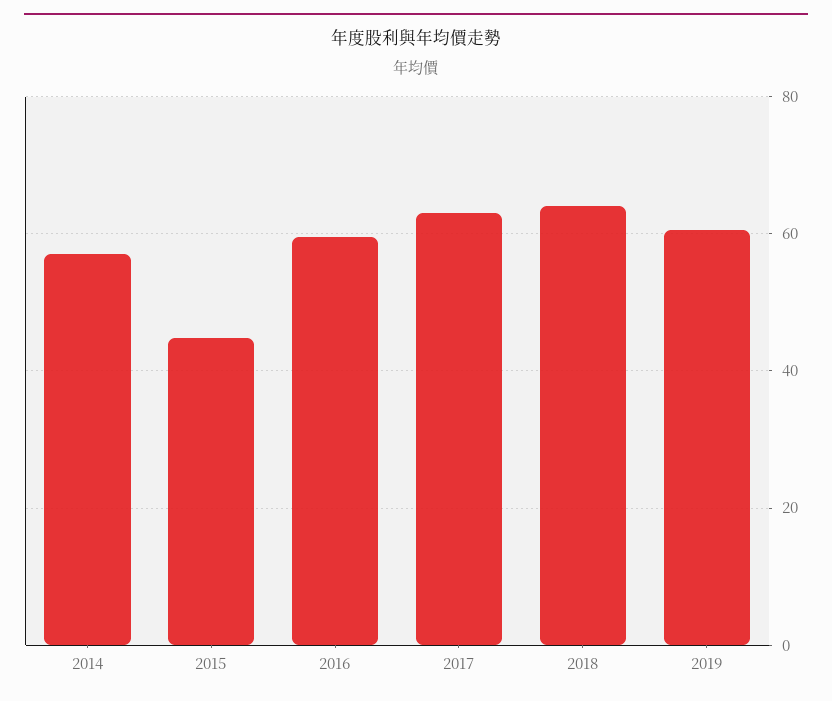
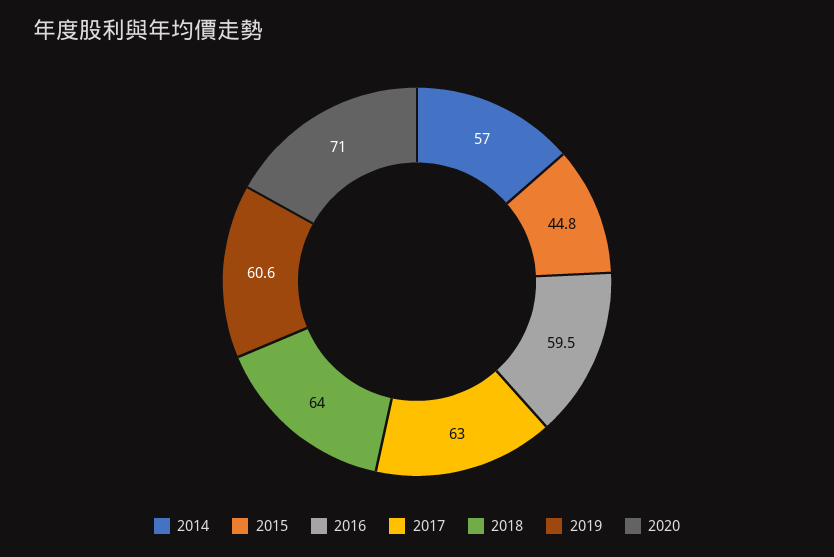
2020: none -> 71

